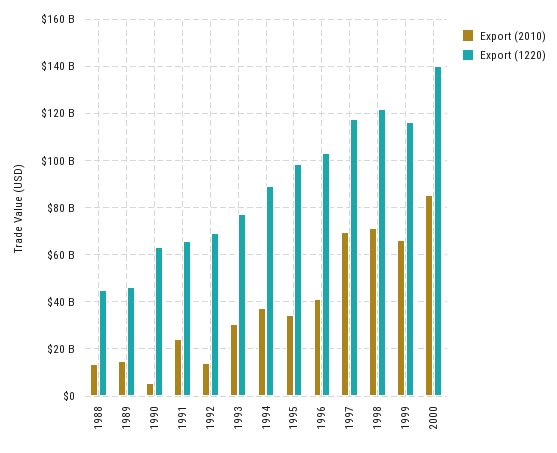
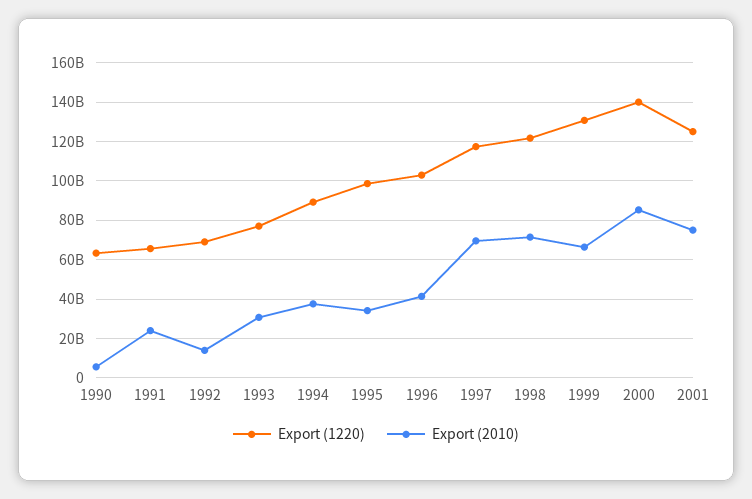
Export (2010), 1988: 15000000000 -> none
Export (1220), 1988: 45000000000 -> none
Export (2010), 1989: 15000000000 -> none
Export (1220), 1989: 45000000000 -> none
Export (1220), 1999: 115000000000 -> 130000000000
Export (1220), 2001: none -> 125000000000
Export (2010), 2001: none -> 75000000000

